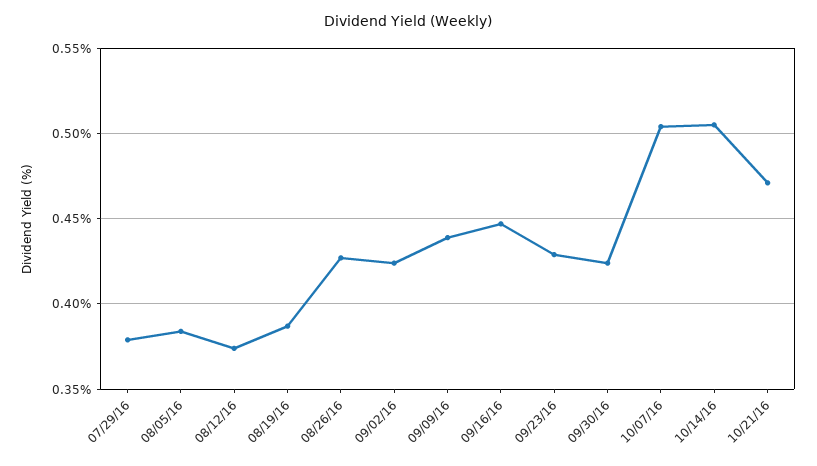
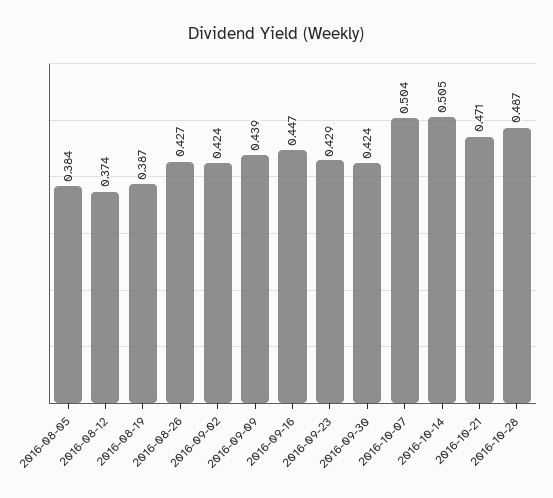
07/29/16: 0.38 -> none
2016-10-28: none -> 0.487

